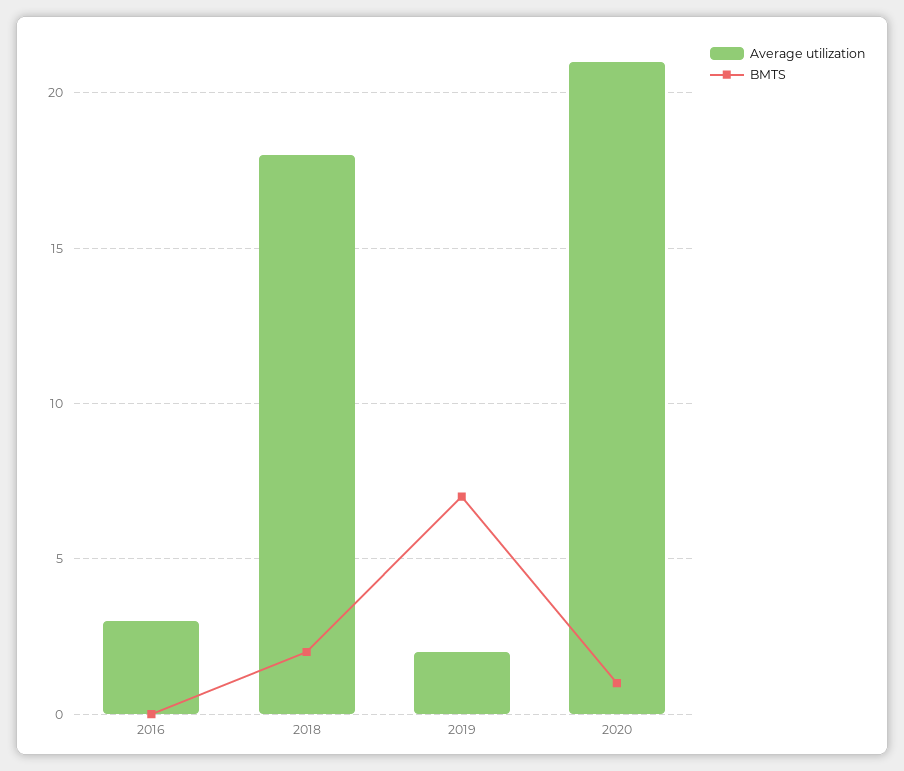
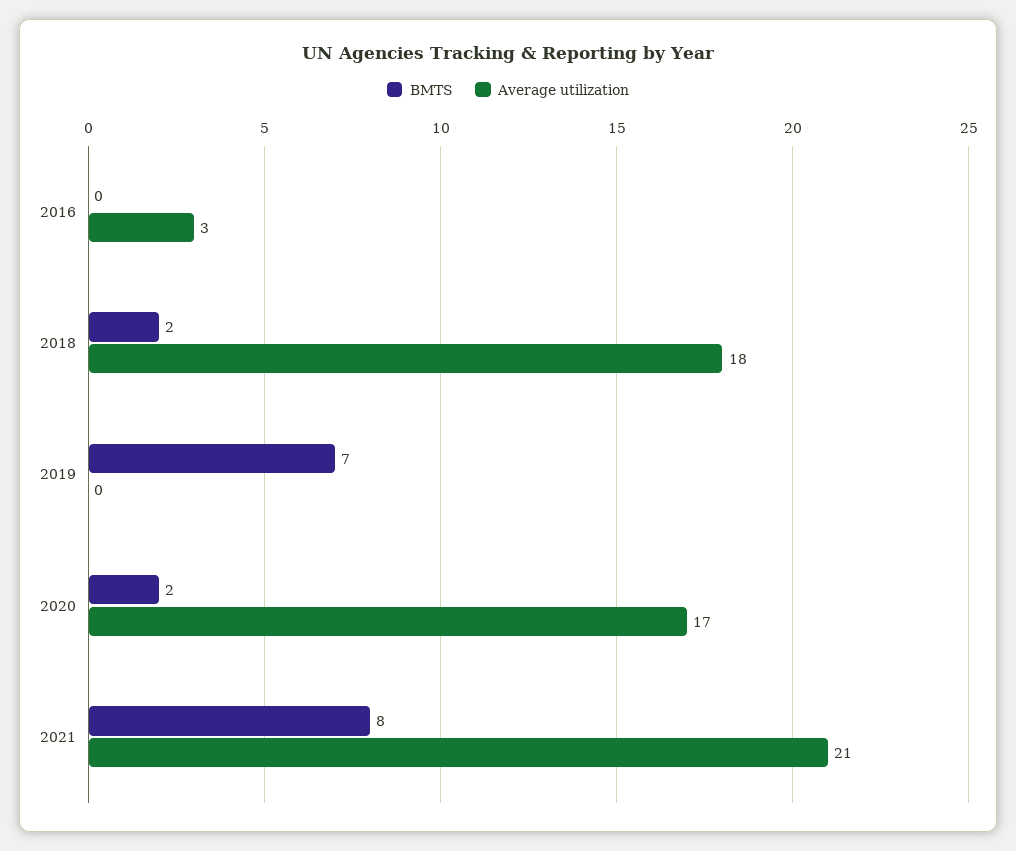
Average utilization, 2019: 2 -> 0
Average utilization, 2020: 21 -> 17
BMTS, 2020: 1 -> 2
BMTS, 2021: none -> 8
Average utilization, 2021: none -> 21

